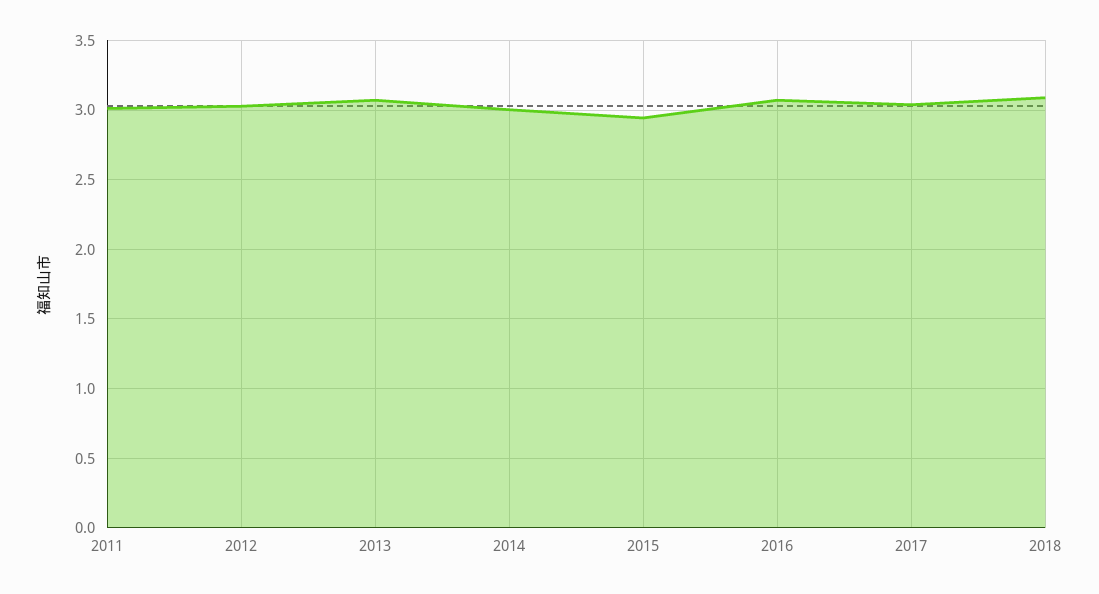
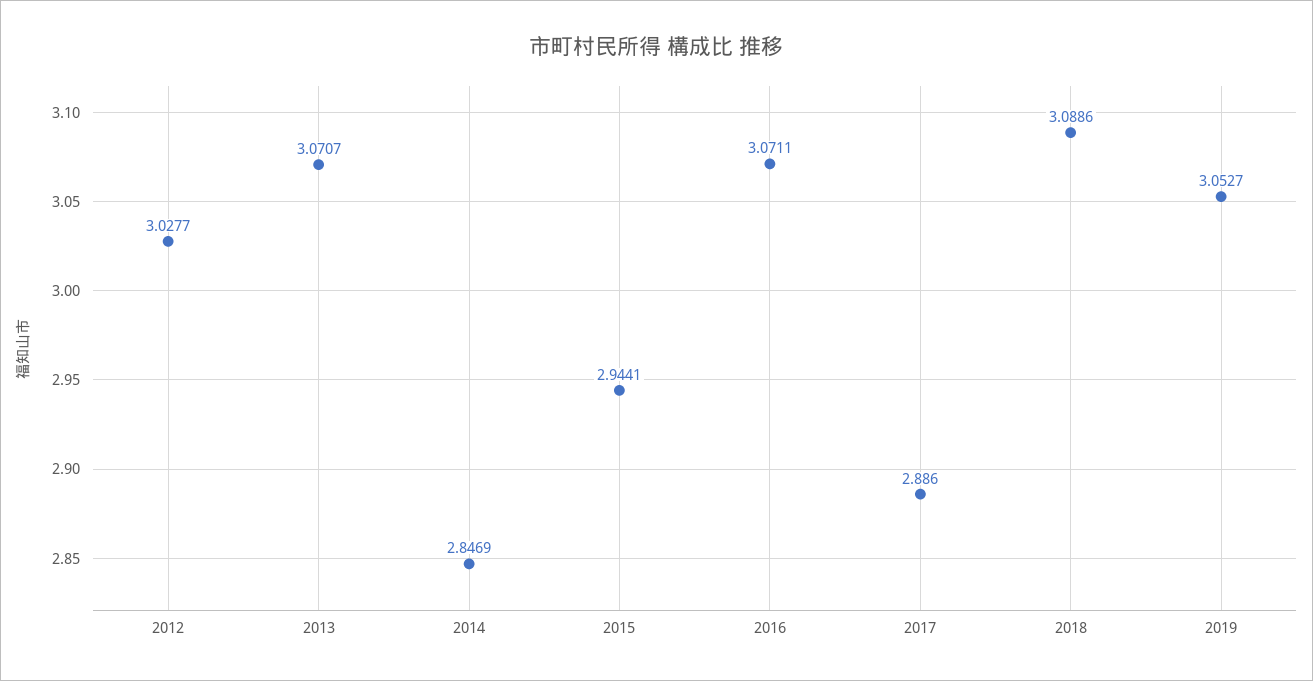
2011: 3 -> none
2014: 3 -> 2.8469
2017: 3.05 -> 2.886
2019: none -> 3.0527

